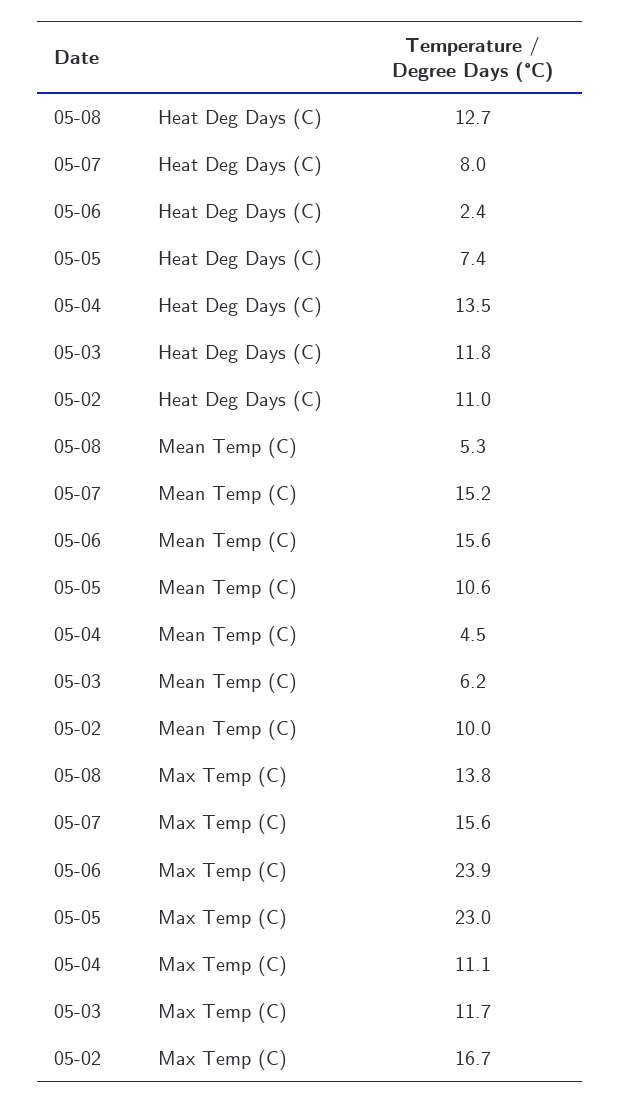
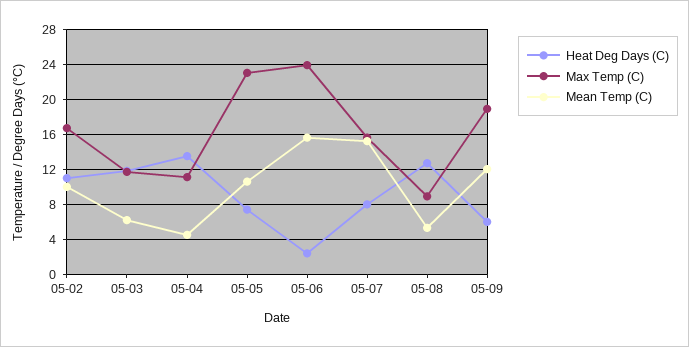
Max Temp (C), 05-08: 13.8 -> 9
Heat Deg Days (C), 05-09: none -> 6
Max Temp (C), 05-09: none -> 19
Mean Temp (C), 05-09: none -> 12

